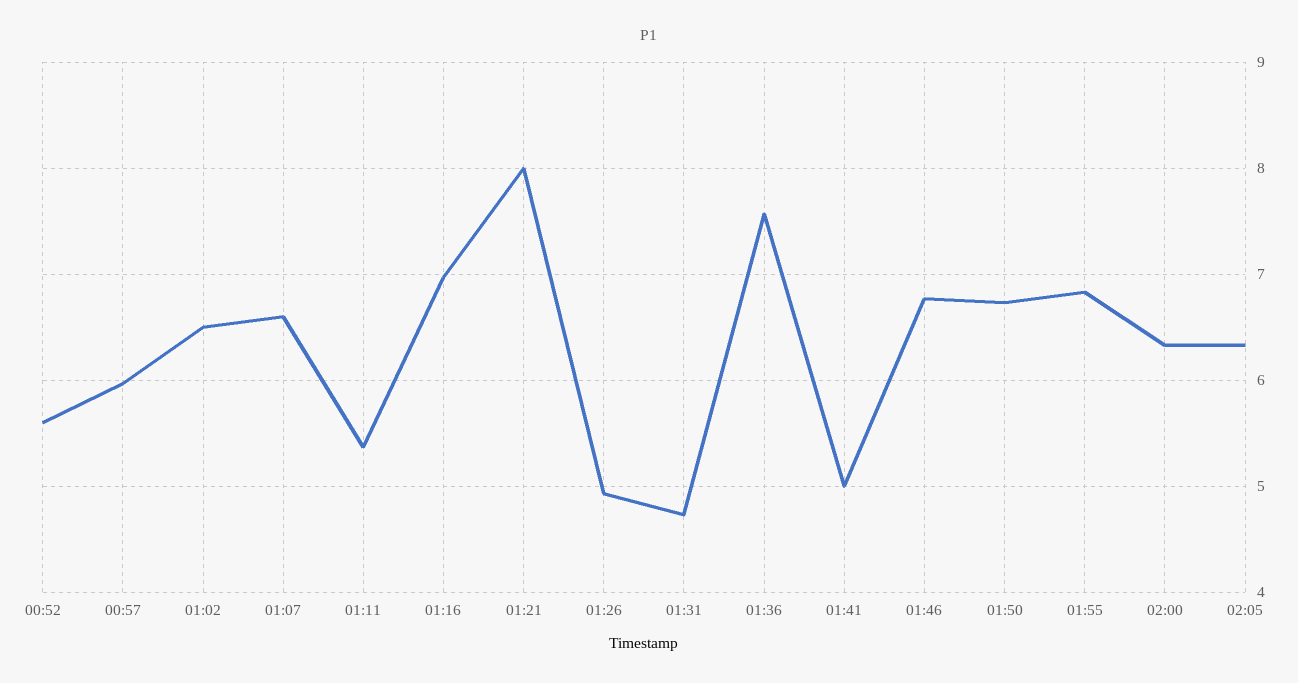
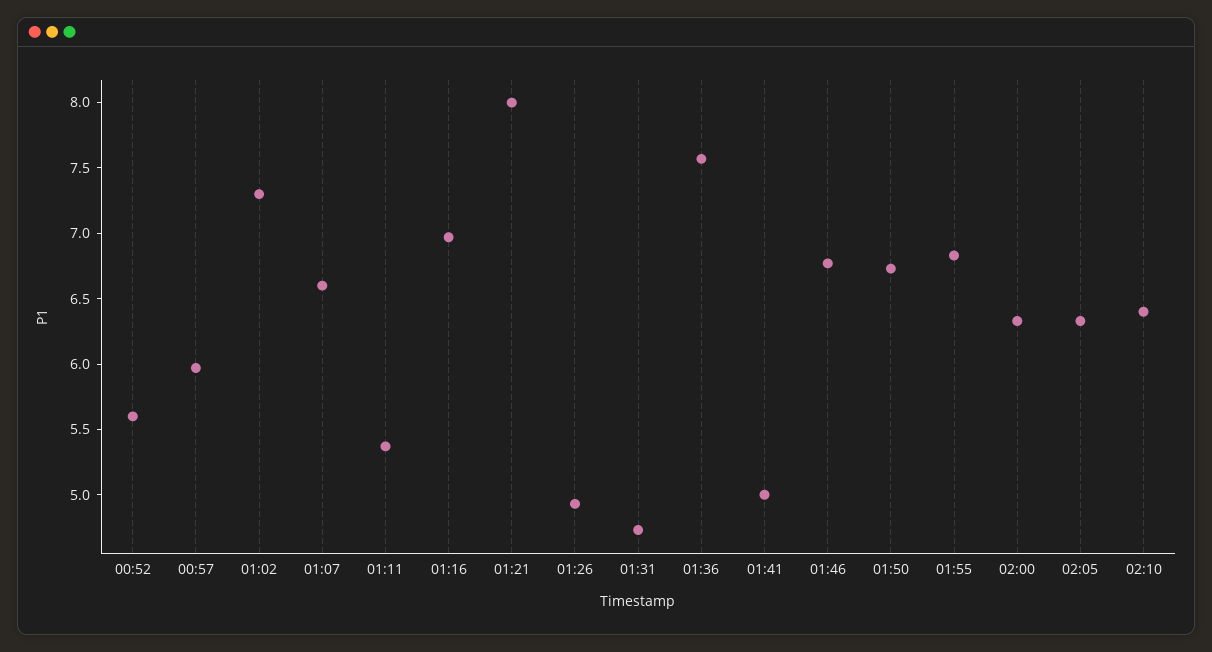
01:02: 6.5 -> 7.3
02:10: none -> 6.4

